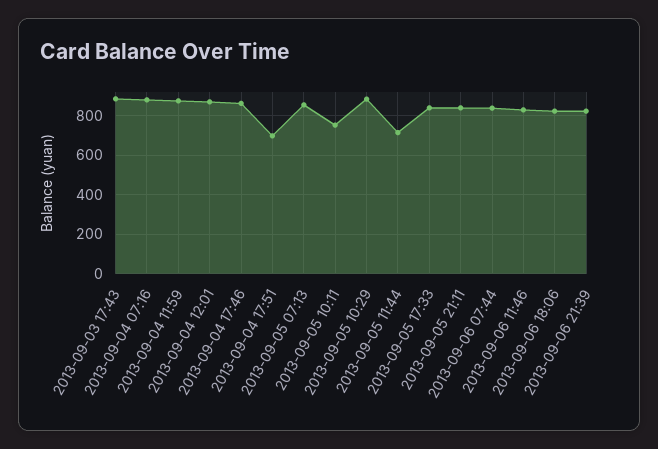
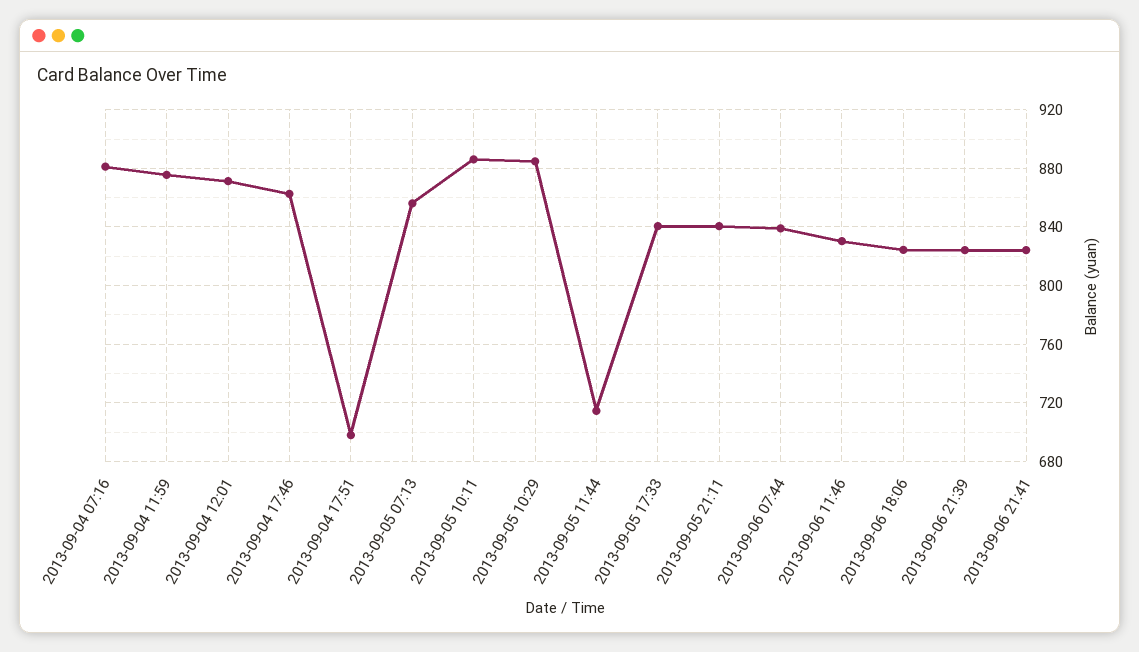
2013-09-03 17:43: 900 -> none
2013-09-05 10:11: 750 -> 885
2013-09-06 21:41: none -> 825

